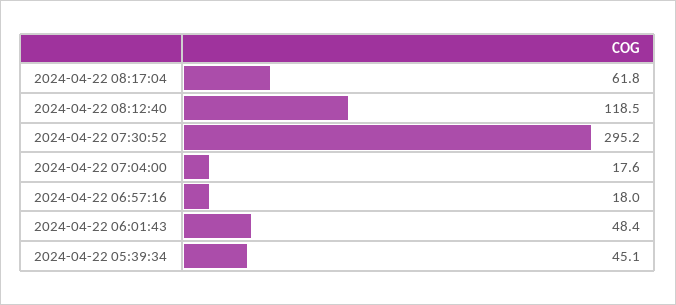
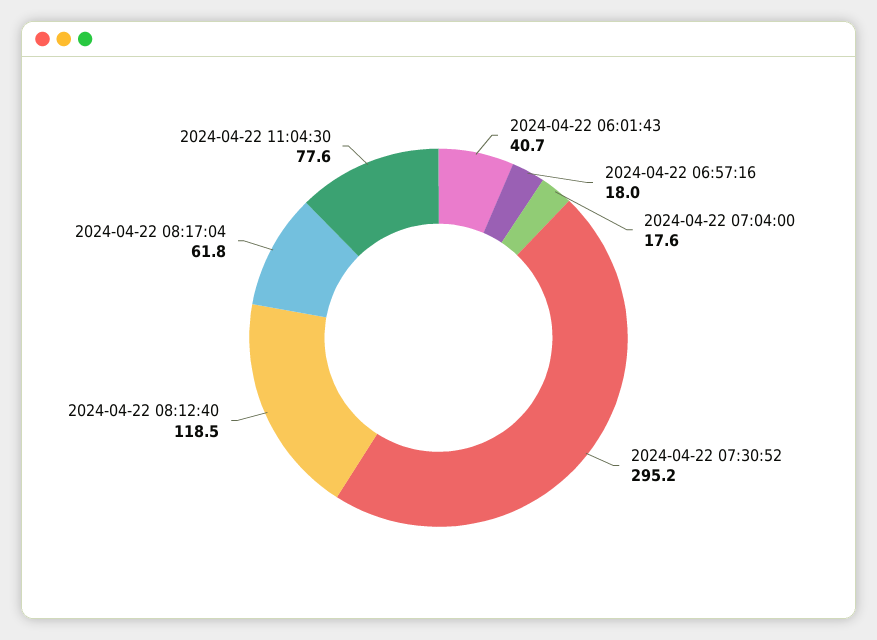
2024-04-22 06:01:43: 48.4 -> 40.7
2024-04-22 05:39:34: 45.1 -> none
2024-04-22 11:04:30: none -> 77.6

